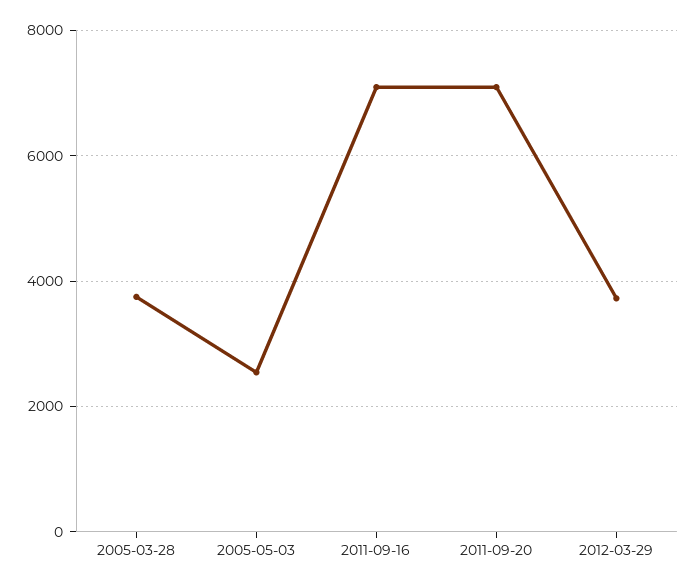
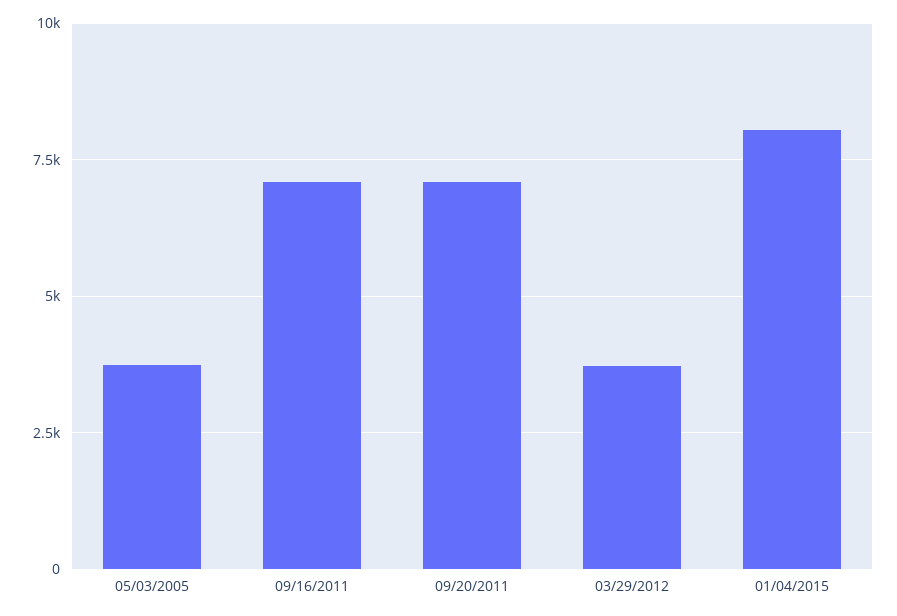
2005-03-28: 3800 -> none
2005-05-03: 2600 -> 3750
01/04/2015: none -> 8000

